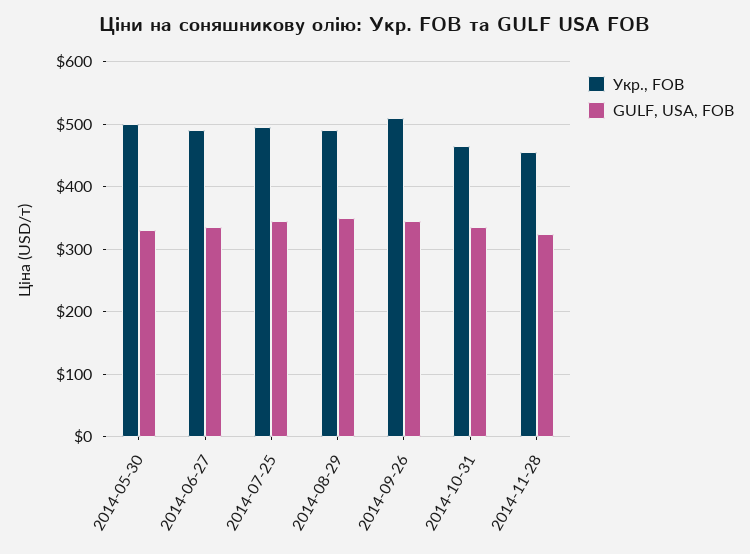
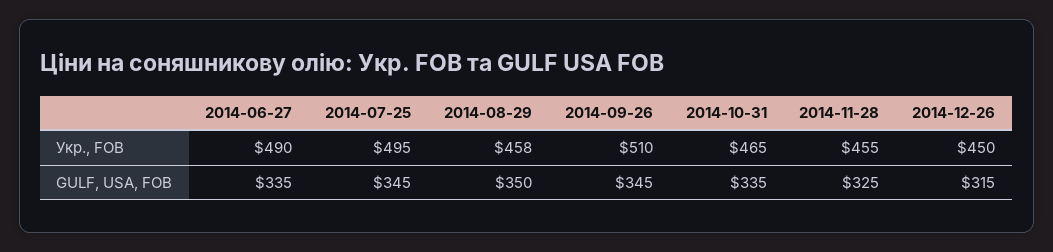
Укр., FOB, 2014-05-30: 500 -> none
GULF, USA, FOB, 2014-05-30: 330 -> none
Укр., FOB, 2014-08-29: 490 -> 458
Укр., FOB, 2014-12-26: none -> 450
GULF, USA, FOB, 2014-12-26: none -> 315

